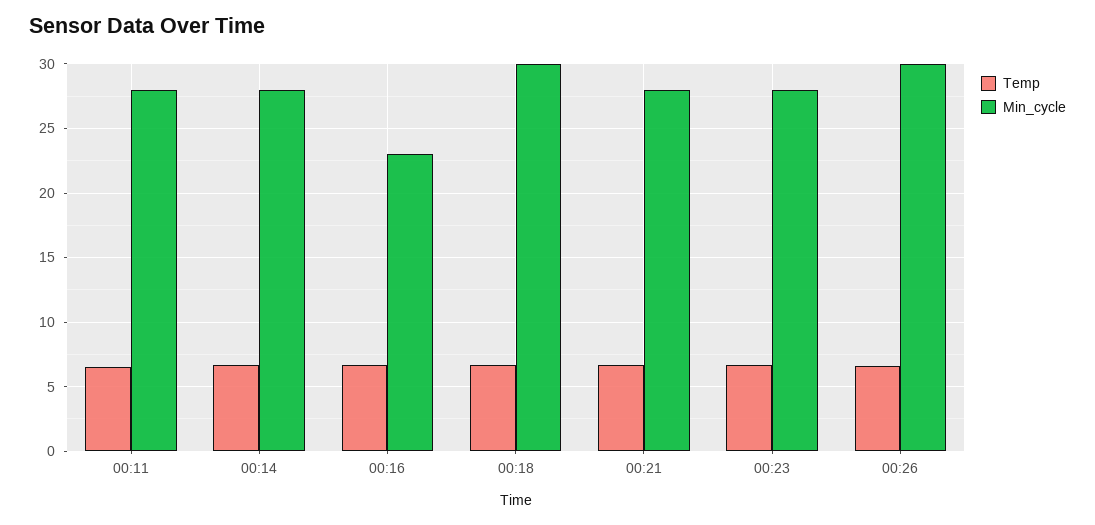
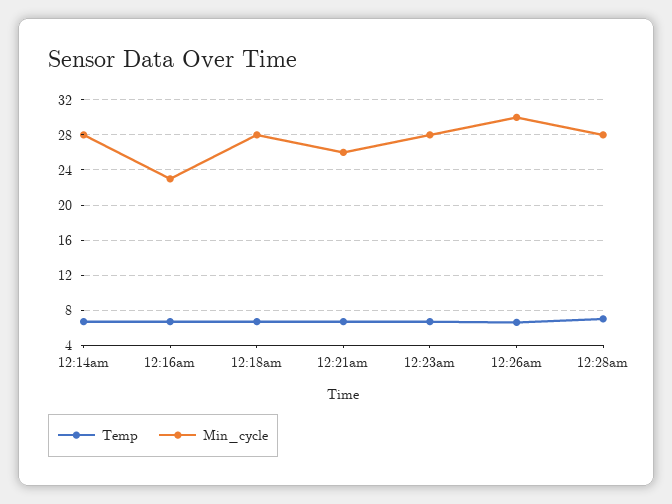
Temp, 00:11: 6.5 -> none
Min_cycle, 00:11: 28 -> none
Min_cycle, 00:18: 30 -> 28
Min_cycle, 00:21: 28 -> 26
Temp, 12:28am: none -> 7
Min_cycle, 12:28am: none -> 28

